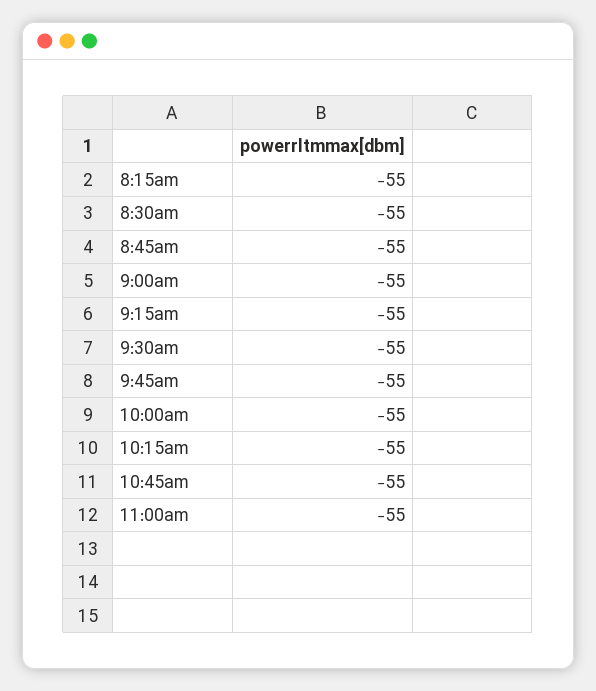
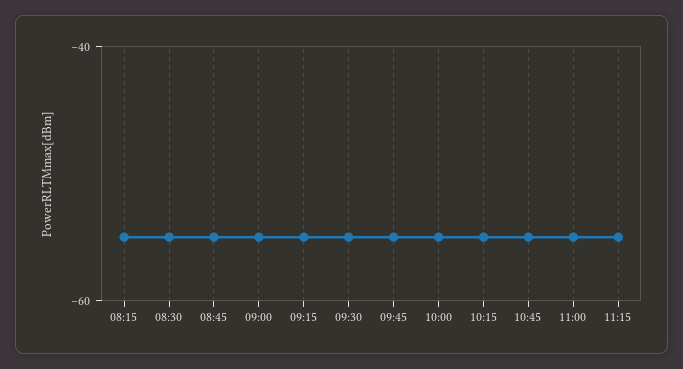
11:15: none -> -55

